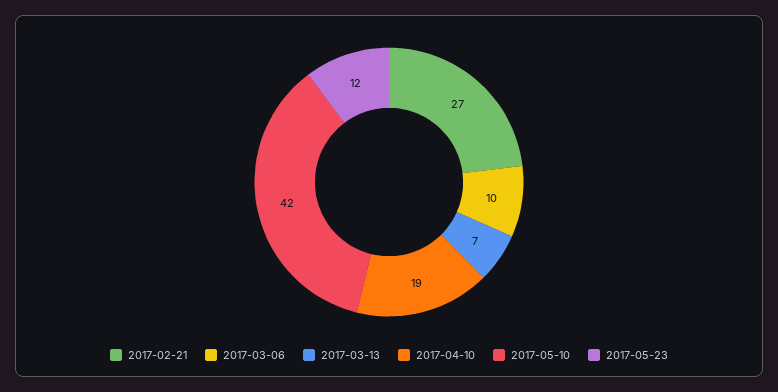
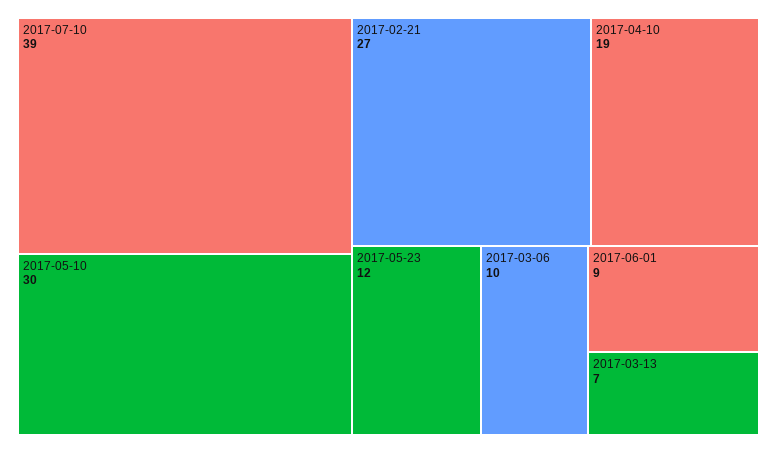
2017-05-10: 42 -> 30
2017-07-10: none -> 39
2017-06-01: none -> 9

